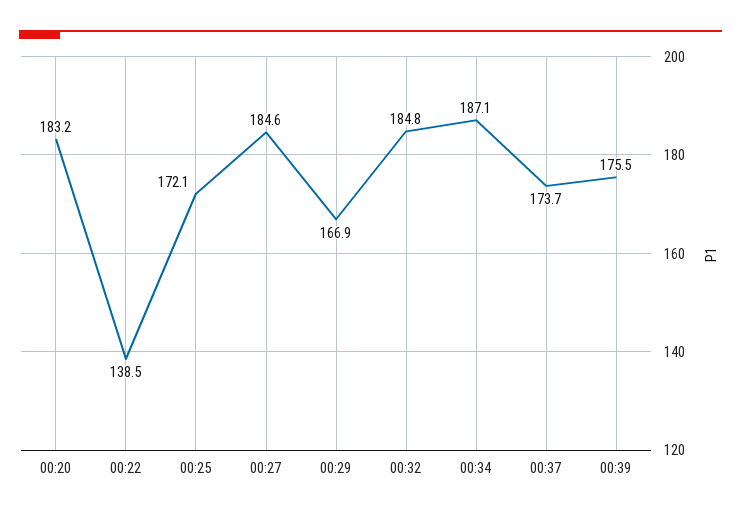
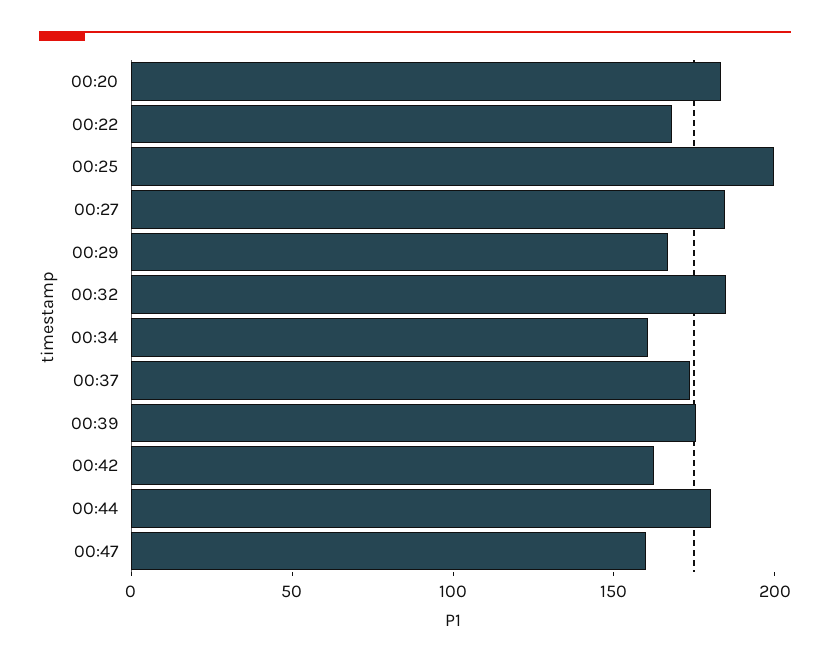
00:22: 138.5 -> 170
00:25: 172.1 -> 200
00:34: 187.1 -> 160
00:42: none -> 160
00:44: none -> 180
00:47: none -> 160

